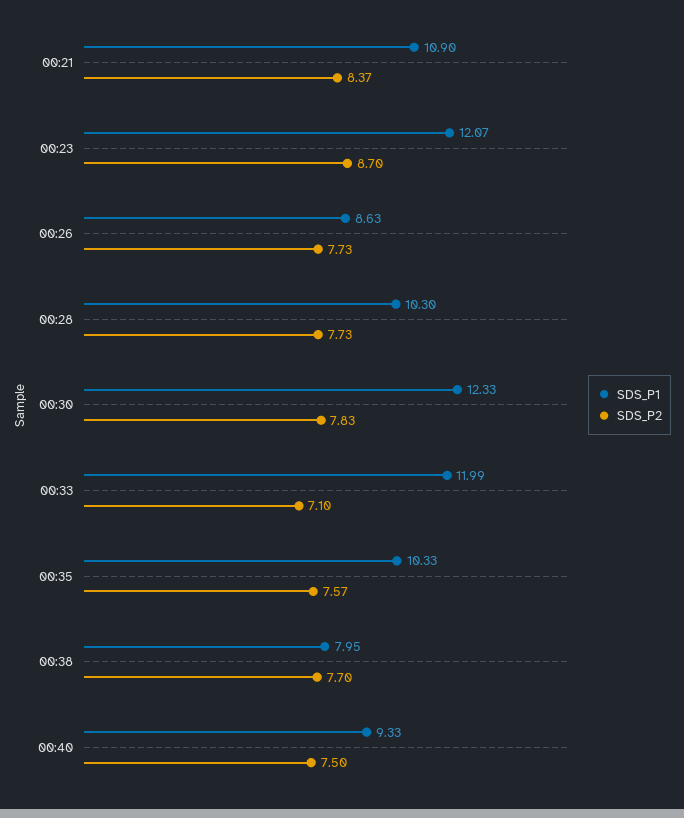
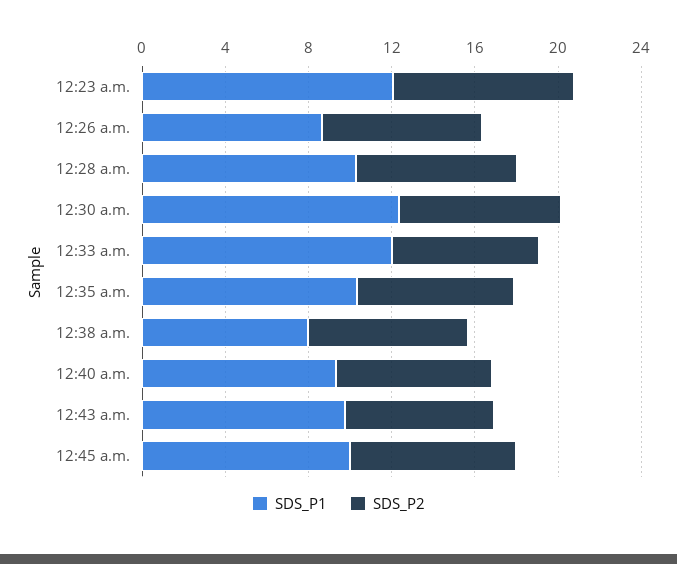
SDS_P1, 00:21: 10.9 -> none
SDS_P2, 00:21: 8.37 -> none
SDS_P1, 12:43 a.m.: none -> 10
SDS_P2, 12:43 a.m.: none -> 7
SDS_P1, 12:45 a.m.: none -> 10
SDS_P2, 12:45 a.m.: none -> 8

